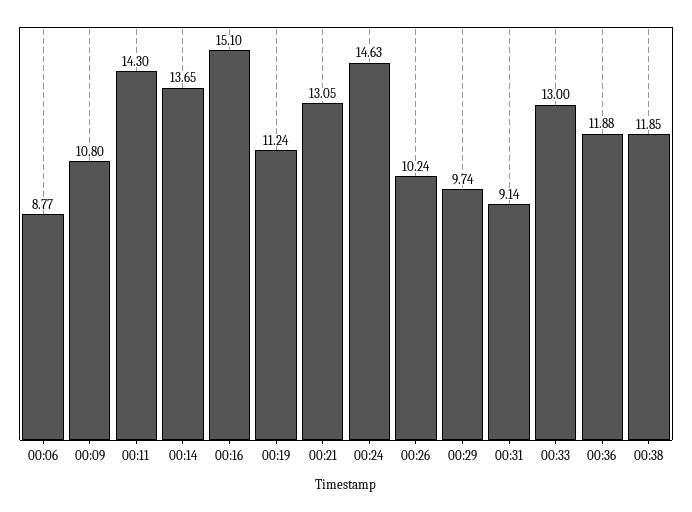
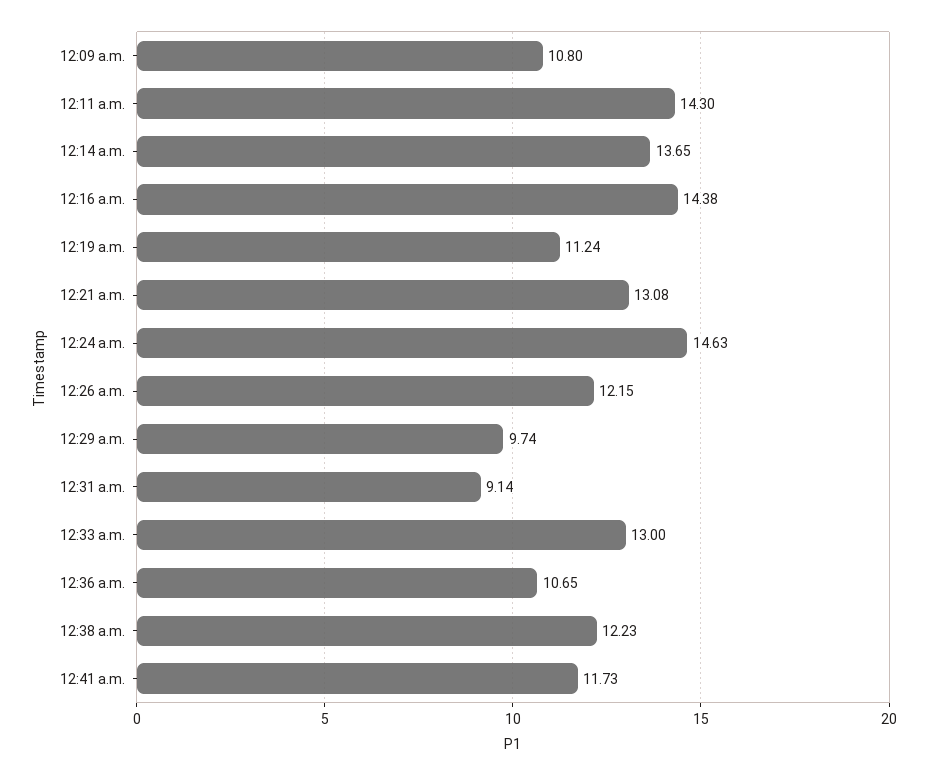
00:06: 8.77 -> none
00:16: 15.1 -> 14.38
00:21: 13.05 -> 13.08
00:26: 10.24 -> 12.15
00:36: 11.88 -> 10.65
00:38: 11.85 -> 12.23
12:41 a.m.: none -> 11.73

